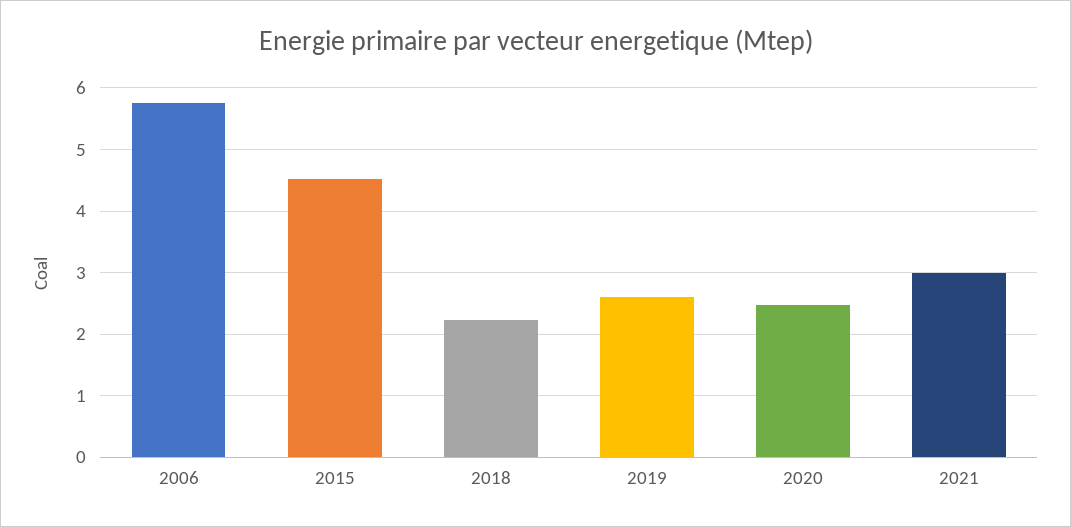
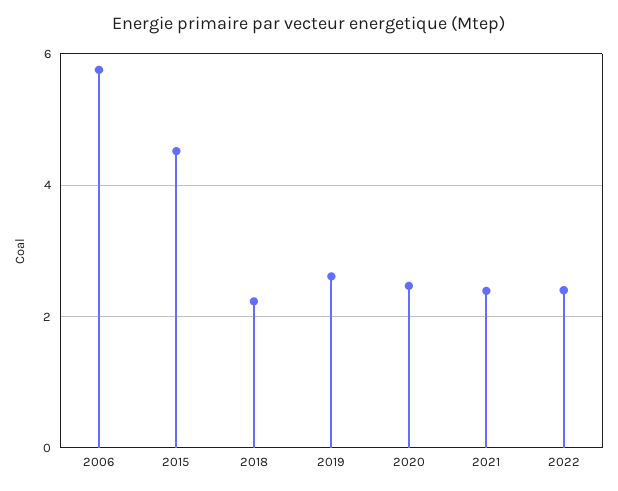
2021: 3 -> 2.4
2022: none -> 2.4

